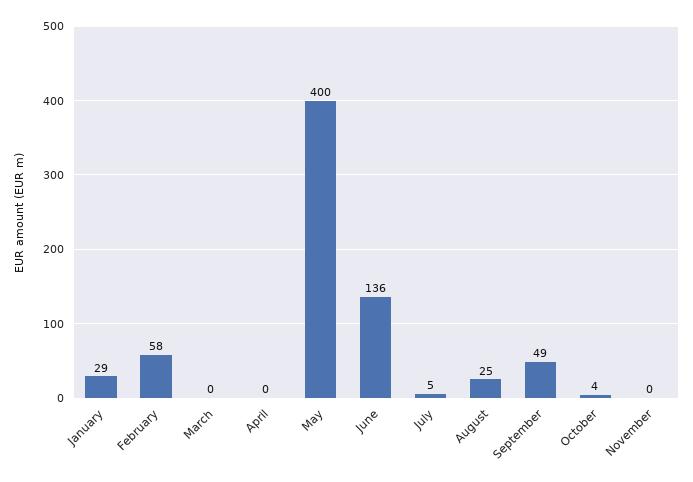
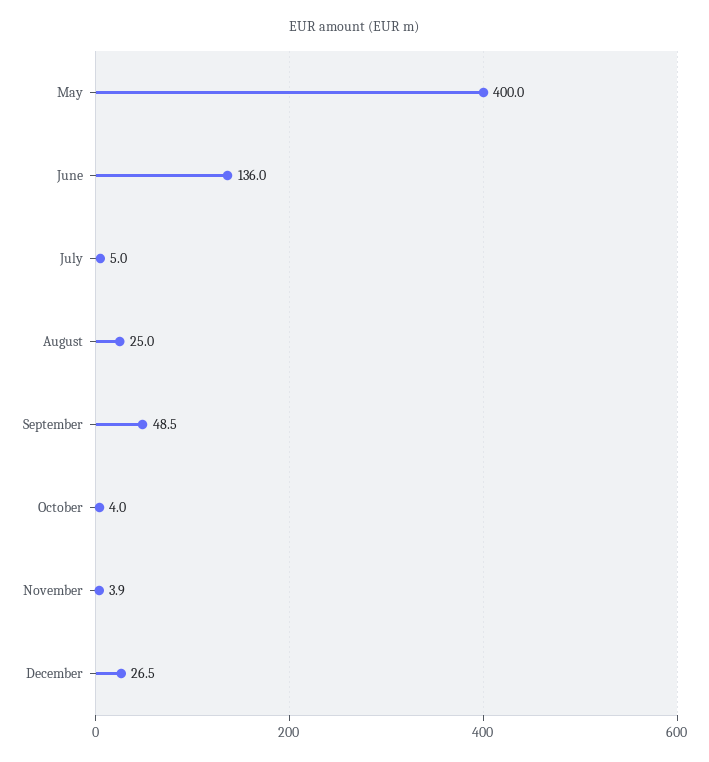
January: 29 -> none
February: 58 -> none
March: 0 -> none
April: 0 -> none
November: 0 -> 3.9
December: none -> 26.5

